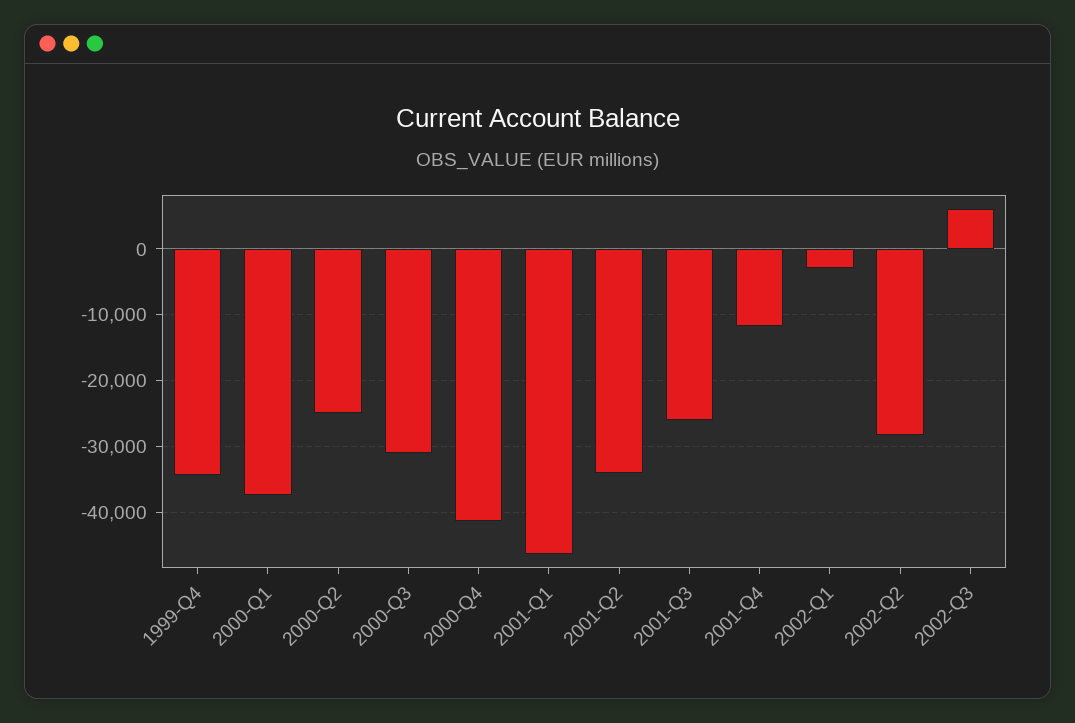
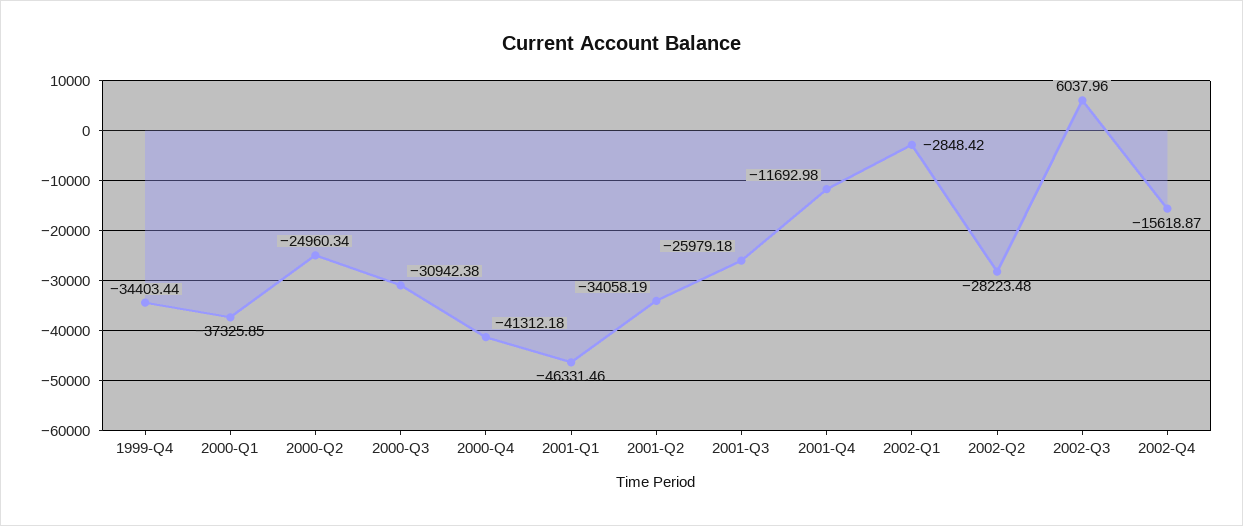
2002-Q4: none -> -15618.87

